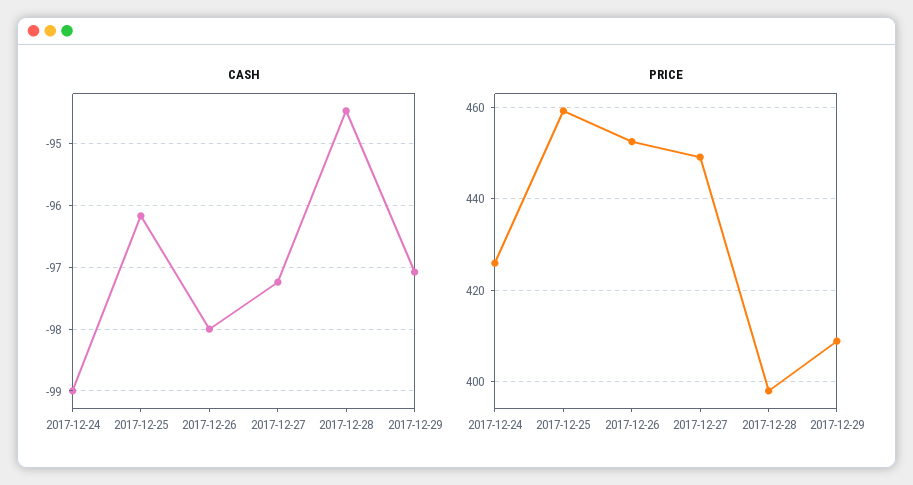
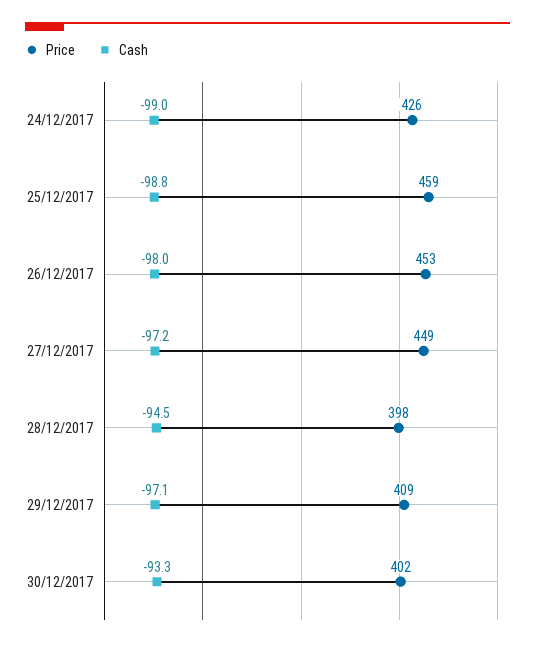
CASH, 2017-12-25: -96.2 -> -98.8
PRICE, 30/12/2017: none -> 402
CASH, 30/12/2017: none -> -93.3

